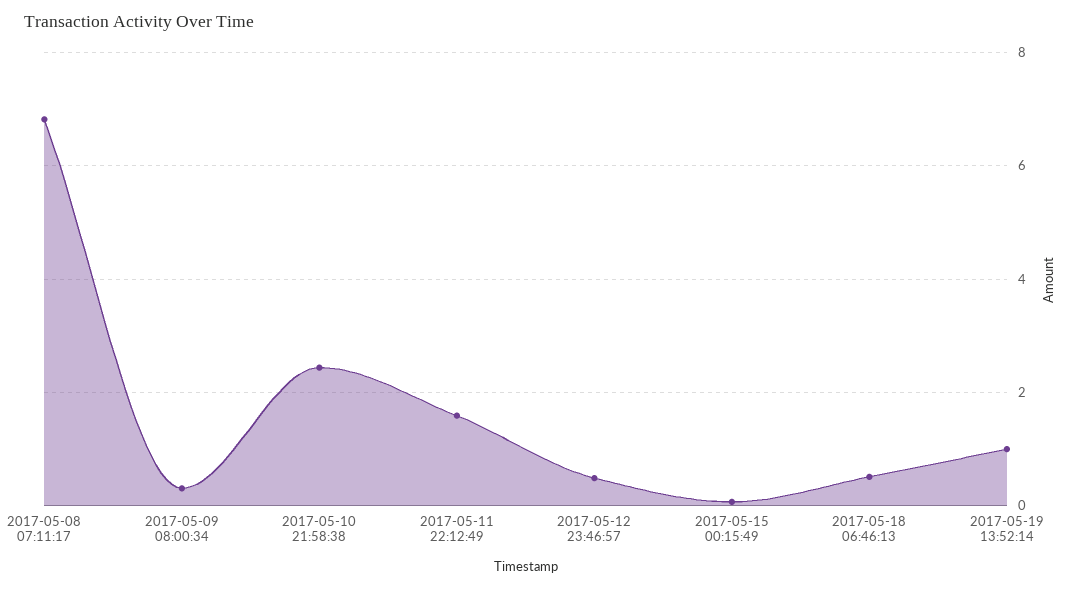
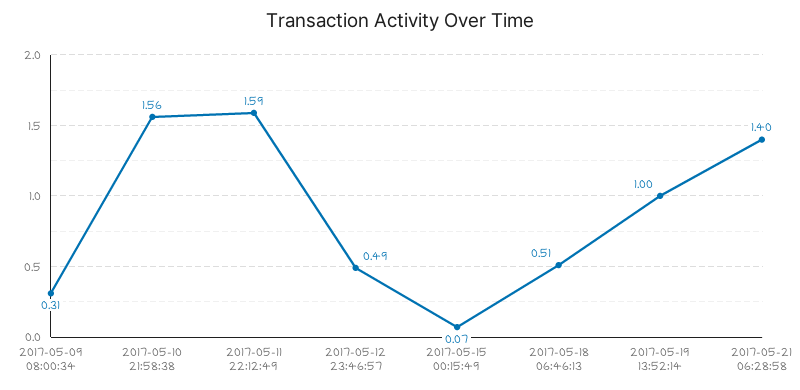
2017-05-08 07:11:17: 6.8 -> none
2017-05-10 21:58:38: 2.4 -> 1.56
2017-05-21 06:28:58: none -> 1.4

